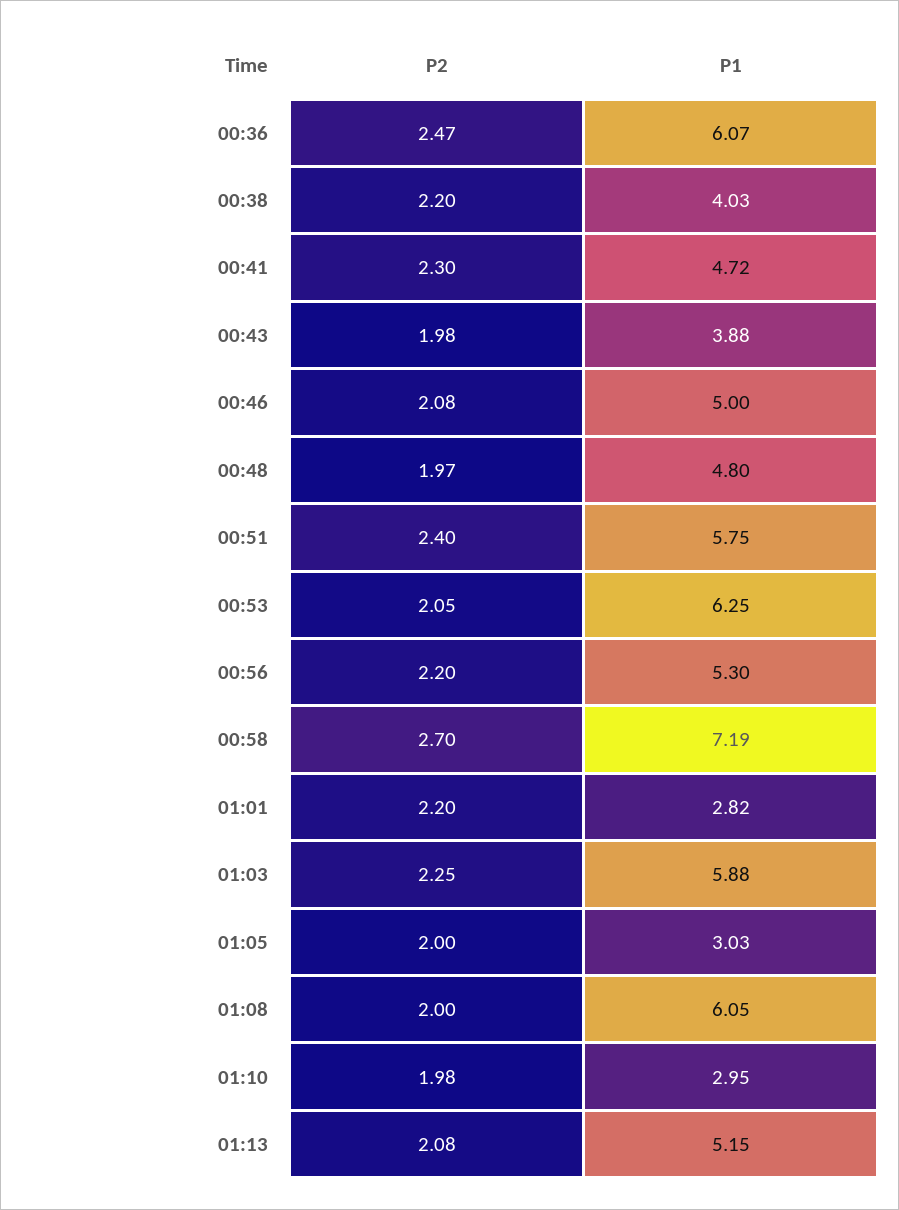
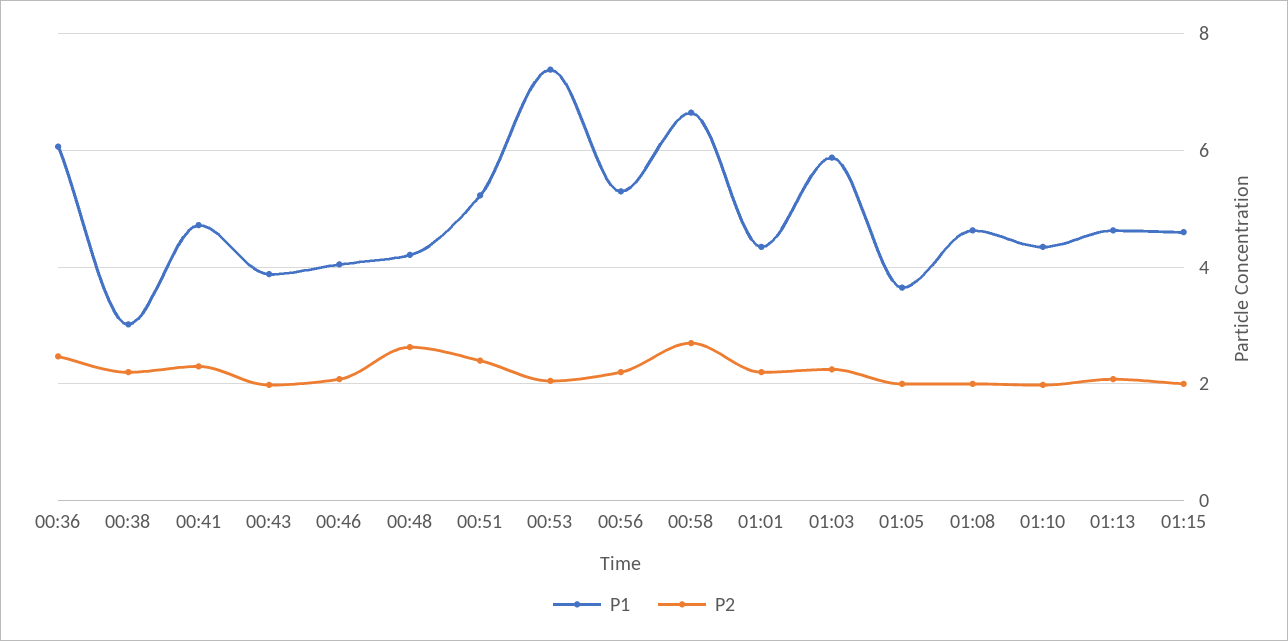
P1, 00:38: 4.03 -> 3
P1, 00:46: 5 -> 4
P2, 00:48: 1.97 -> 2.6
P1, 00:48: 4.8 -> 4.2
P1, 00:51: 5.75 -> 5.2
P1, 00:53: 6.25 -> 7.4
P1, 00:58: 7.19 -> 6.6
P1, 01:01: 2.82 -> 4.4
P1, 01:05: 3.03 -> 3.6
P1, 01:08: 6.05 -> 4.6
P1, 01:10: 2.95 -> 4.4
P1, 01:13: 5.15 -> 4.6
P1, 01:15: none -> 4.6
P2, 01:15: none -> 2

